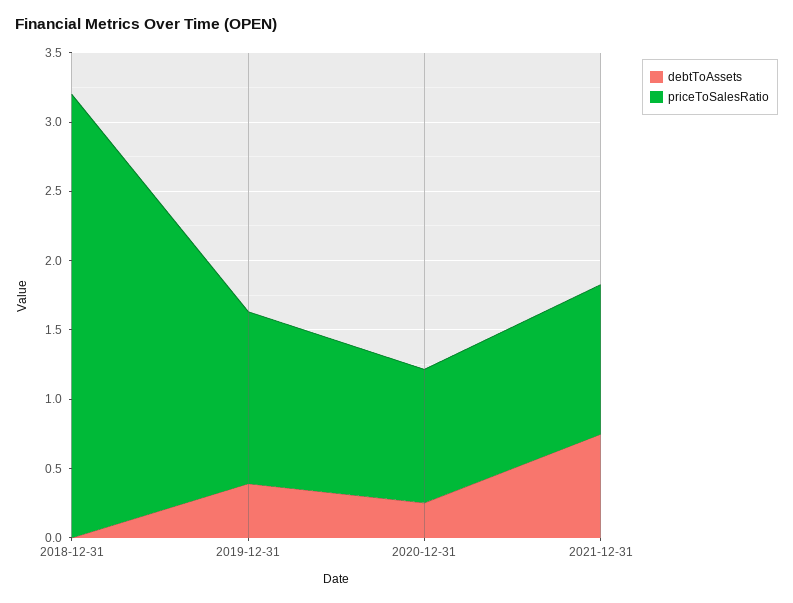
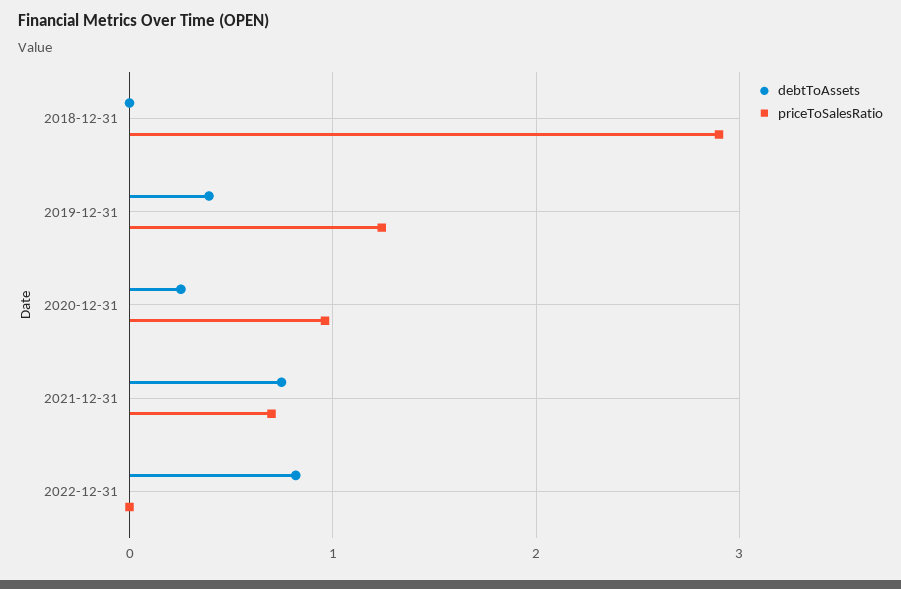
priceToSalesRatio, 2018-12-31: 3.2 -> 2.9
priceToSalesRatio, 2021-12-31: 1.1 -> 0.7
debtToAssets, 2022-12-31: none -> 0.8
priceToSalesRatio, 2022-12-31: none -> 0

